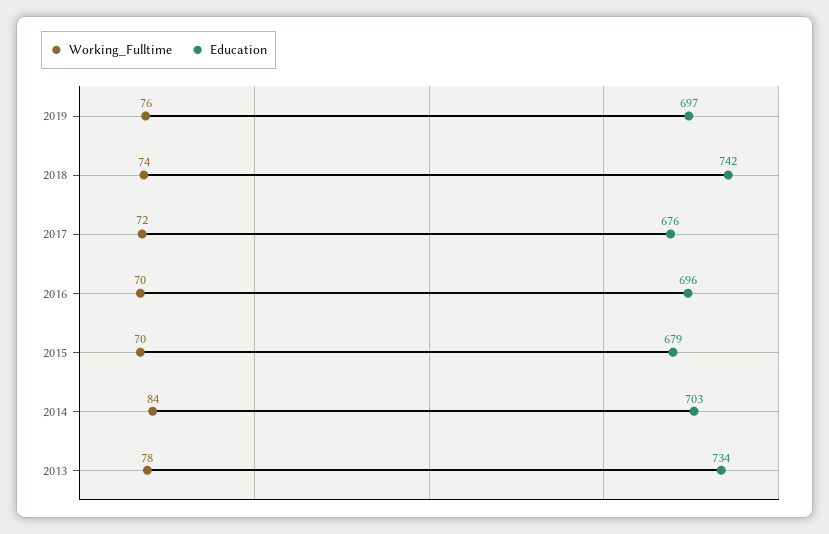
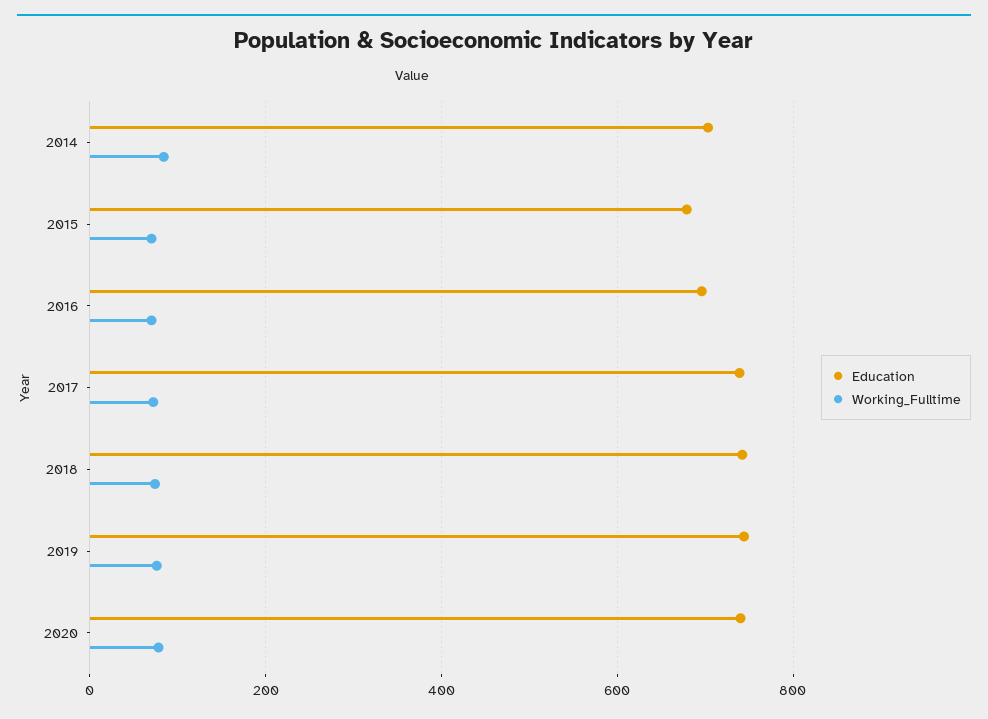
Education, 2019: 697 -> 740
Education, 2017: 676 -> 740
Working_Fulltime, 2013: 78 -> none
Education, 2013: 734 -> none
Education, 2020: none -> 740
Working_Fulltime, 2020: none -> 80

